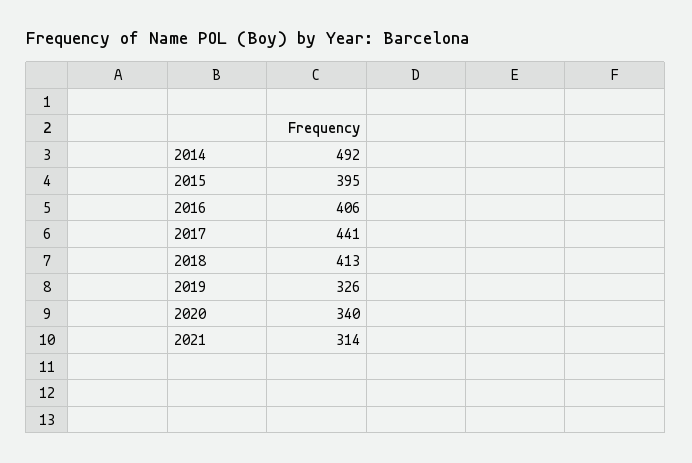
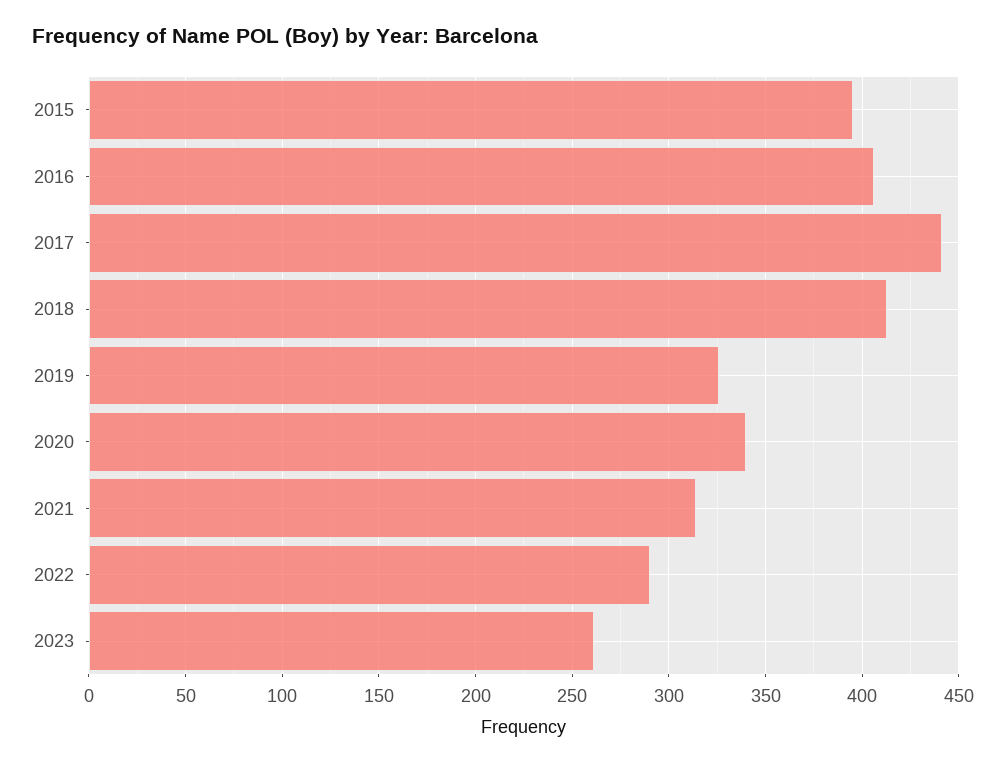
2014: 492 -> none
2022: none -> 290
2023: none -> 260

